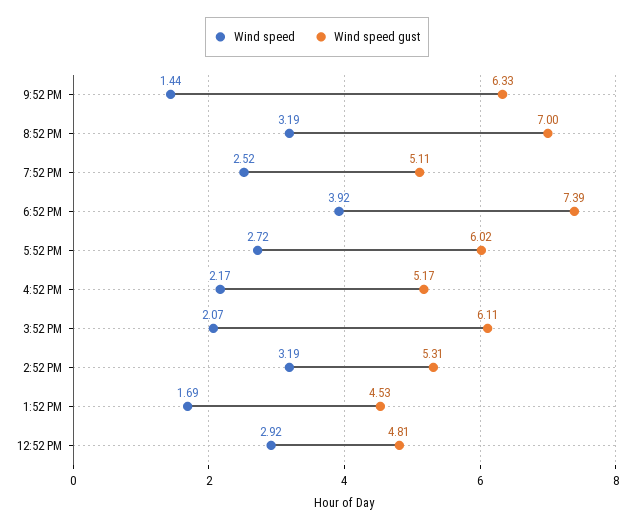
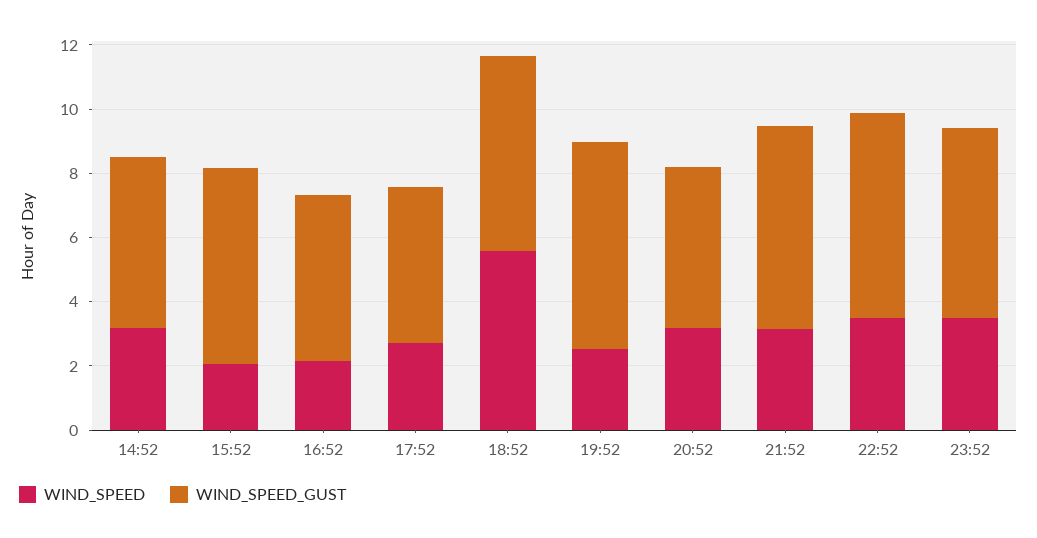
Wind speed, 9:52 PM: 1.44 -> 3
Wind speed gust, 8:52 PM: 7 -> 5
Wind speed gust, 7:52 PM: 5.11 -> 6.5
Wind speed, 6:52 PM: 3.92 -> 5.5
Wind speed gust, 6:52 PM: 7.39 -> 6
Wind speed gust, 5:52 PM: 6.02 -> 5
Wind speed, 1:52 PM: 1.69 -> none
Wind speed gust, 1:52 PM: 4.53 -> none
Wind speed, 12:52 PM: 2.92 -> none
Wind speed gust, 12:52 PM: 4.81 -> none
Wind speed, 22:52: none -> 3.5
Wind speed gust, 22:52: none -> 6.5
Wind speed, 23:52: none -> 3.5
Wind speed gust, 23:52: none -> 6

